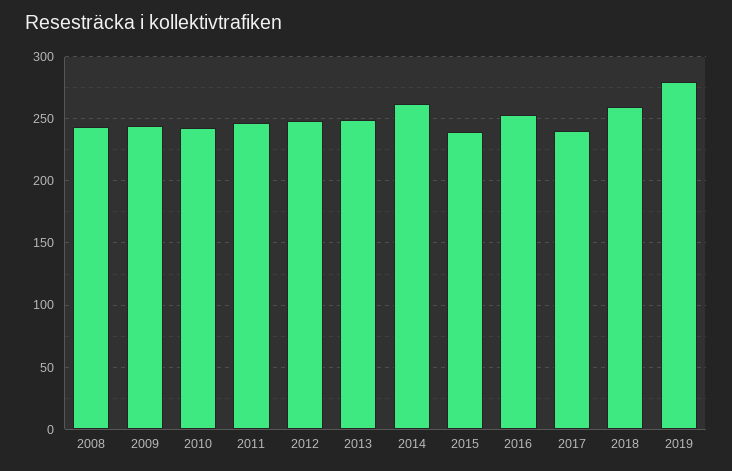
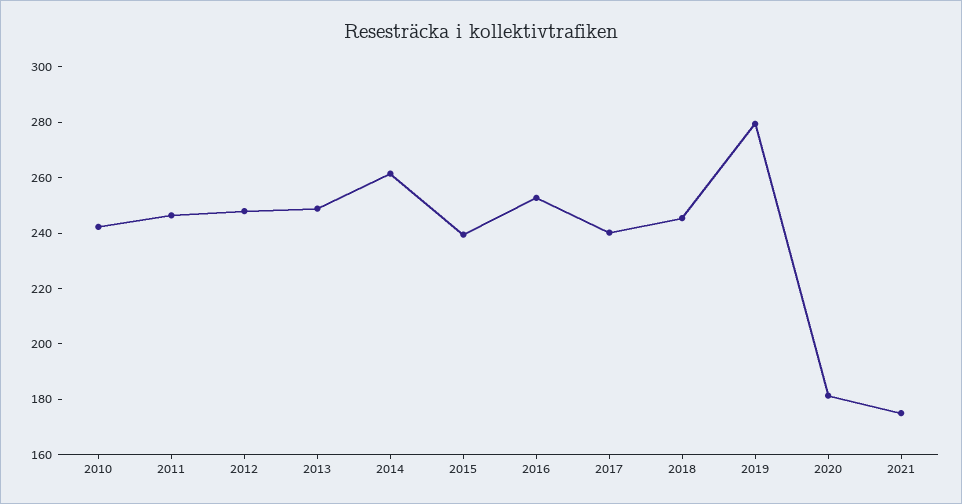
2008: 245 -> none
2009: 245 -> none
2018: 260 -> 245
2020: none -> 180
2021: none -> 175

